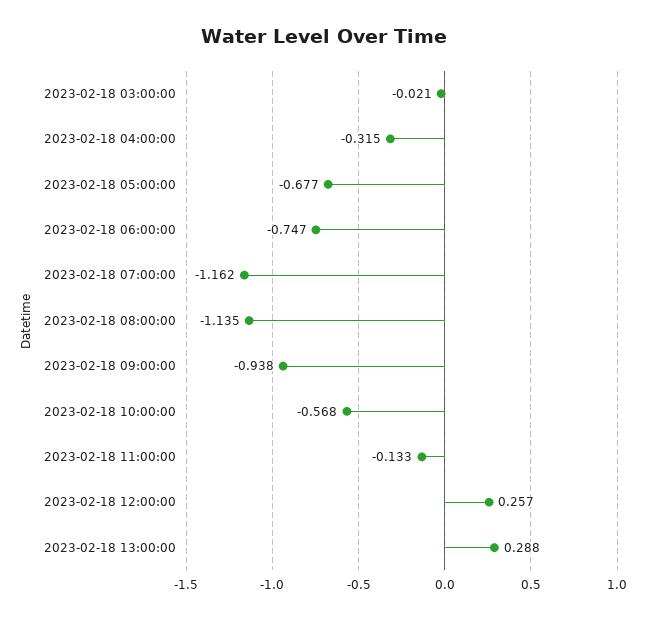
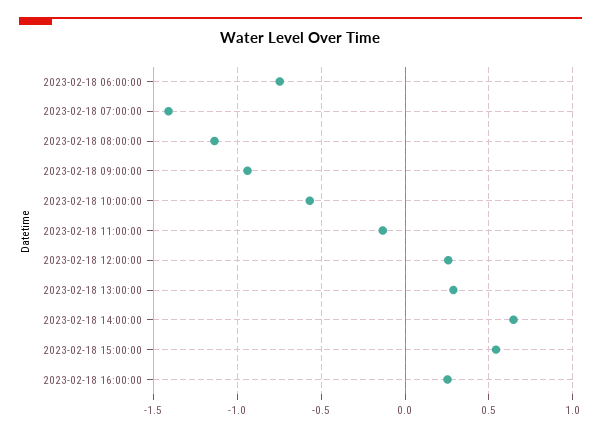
2023-02-18 03:00:00: -0.021 -> none
2023-02-18 04:00:00: -0.315 -> none
2023-02-18 05:00:00: -0.677 -> none
2023-02-18 07:00:00: -1.162 -> -1.4
2023-02-18 14:00:00: none -> 0.65
2023-02-18 15:00:00: none -> 0.55
2023-02-18 16:00:00: none -> 0.25

